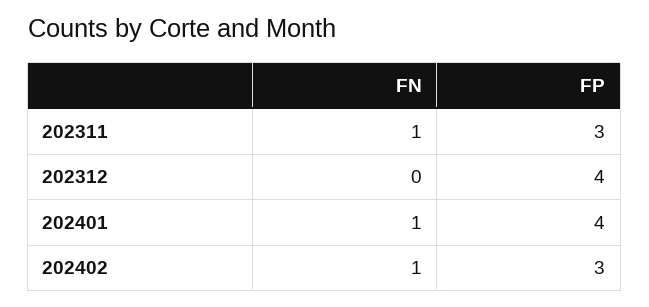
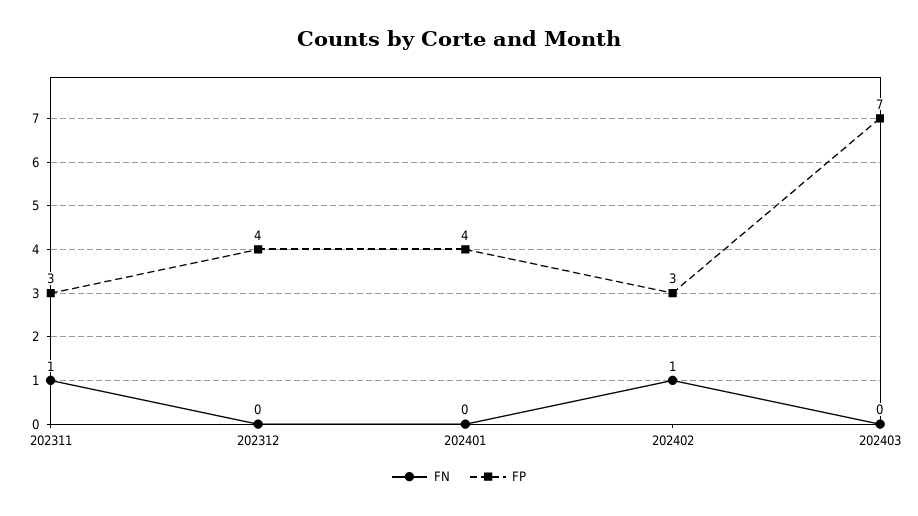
FN, 202401: 1 -> 0
FN, 202403: none -> 0
FP, 202403: none -> 7

